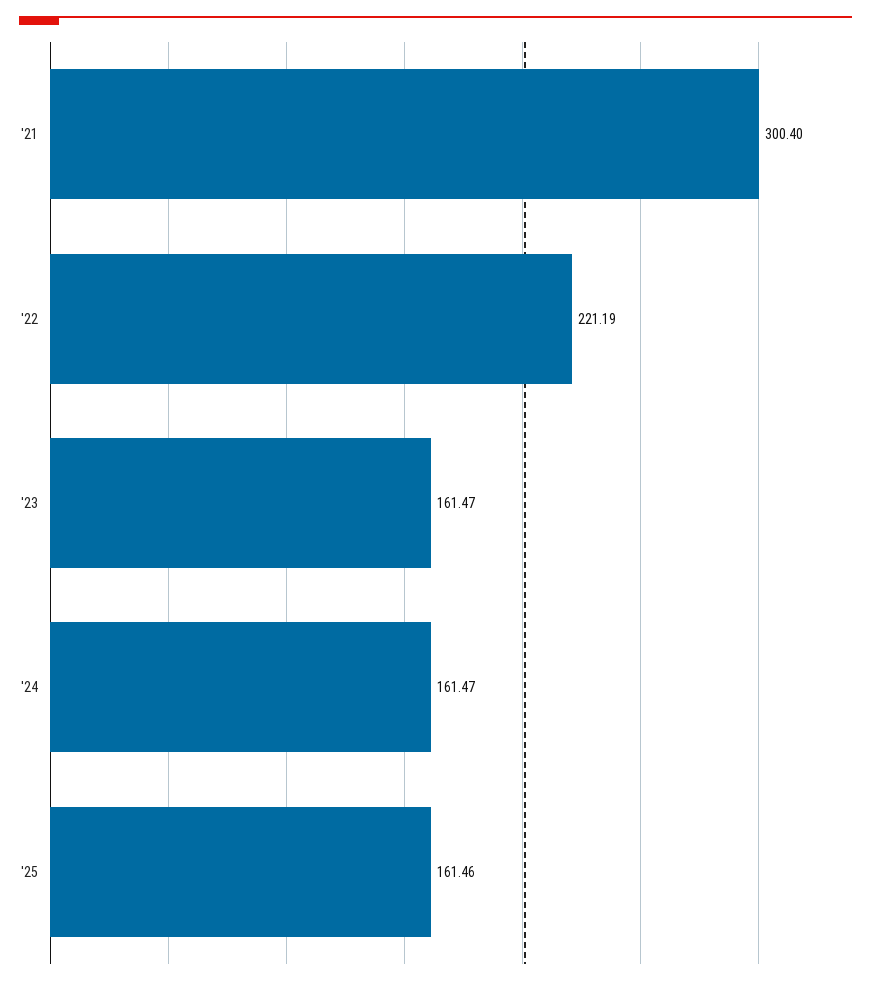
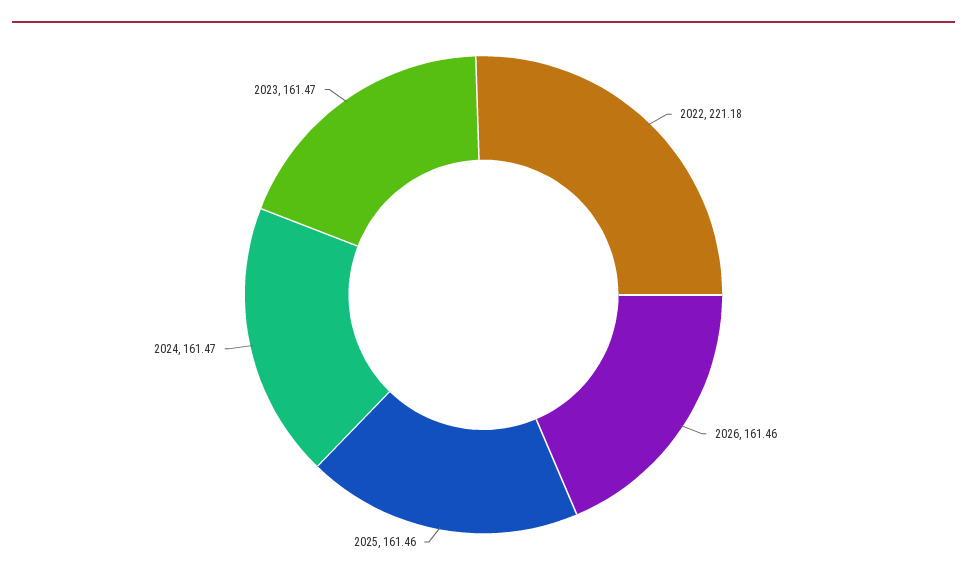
'21: 300.4 -> none
'22: 221.19 -> 221.18
2026: none -> 161.46

